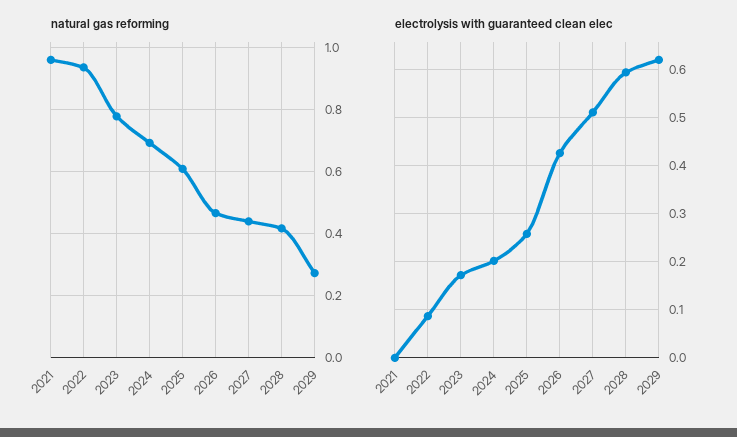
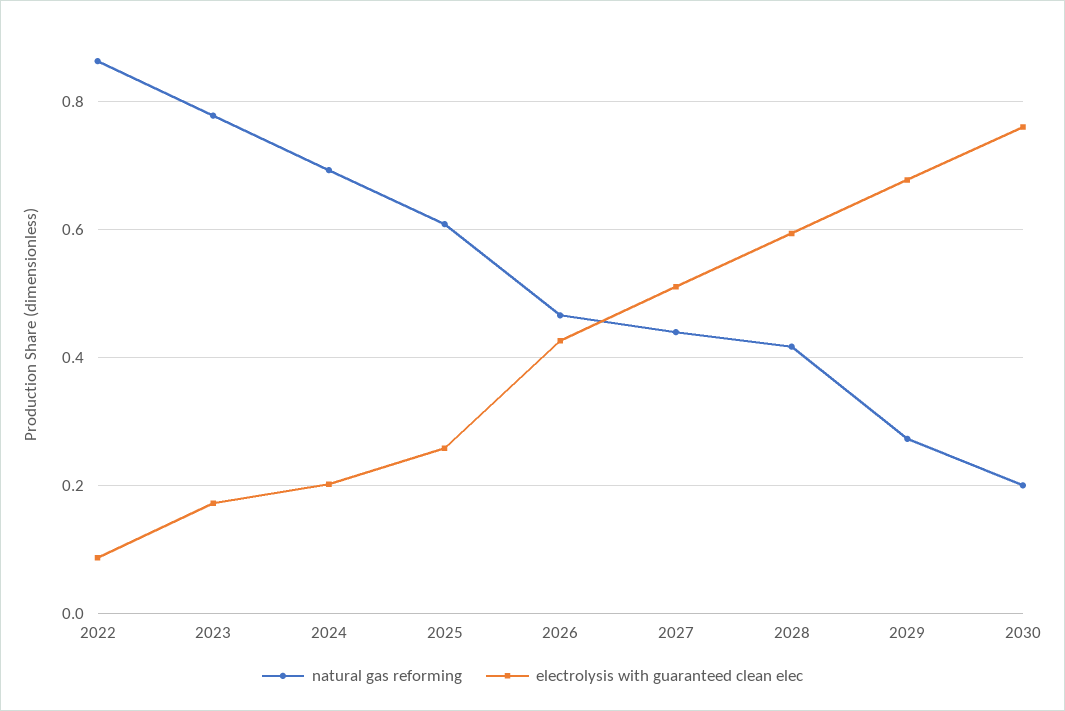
natural gas reforming, 2021: 0.96 -> none
natural gas reforming, 2022: 0.94 -> 0.86
electrolysis with guaranteed clean elec, 2021: 0 -> none
electrolysis with guaranteed clean elec, 2029: 0.62 -> 0.68
natural gas reforming, 2030: none -> 0.2
electrolysis with guaranteed clean elec, 2030: none -> 0.76

